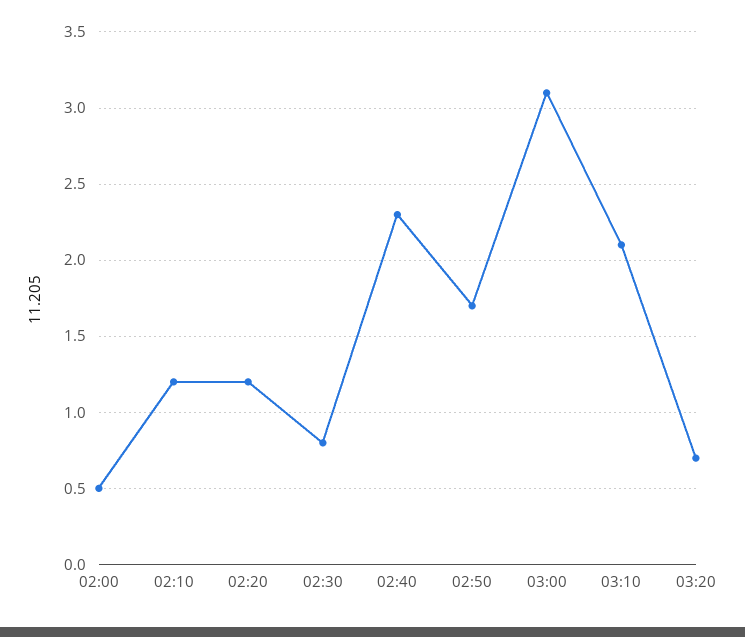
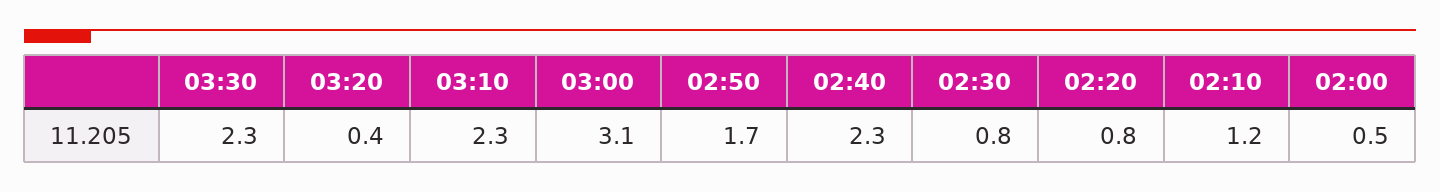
02:20: 1.2 -> 0.8
03:10: 2.1 -> 2.3
03:20: 0.7 -> 0.4
03:30: none -> 2.3

